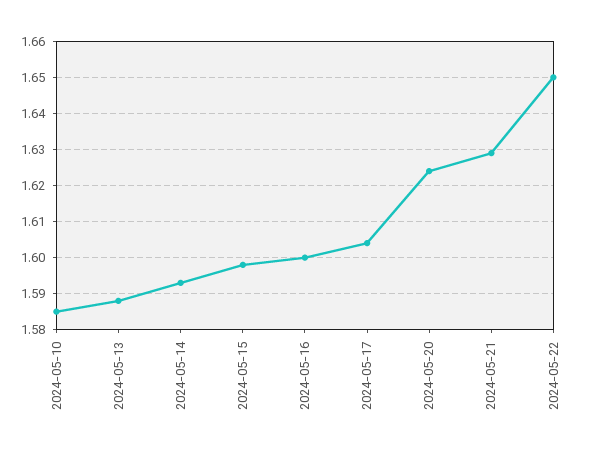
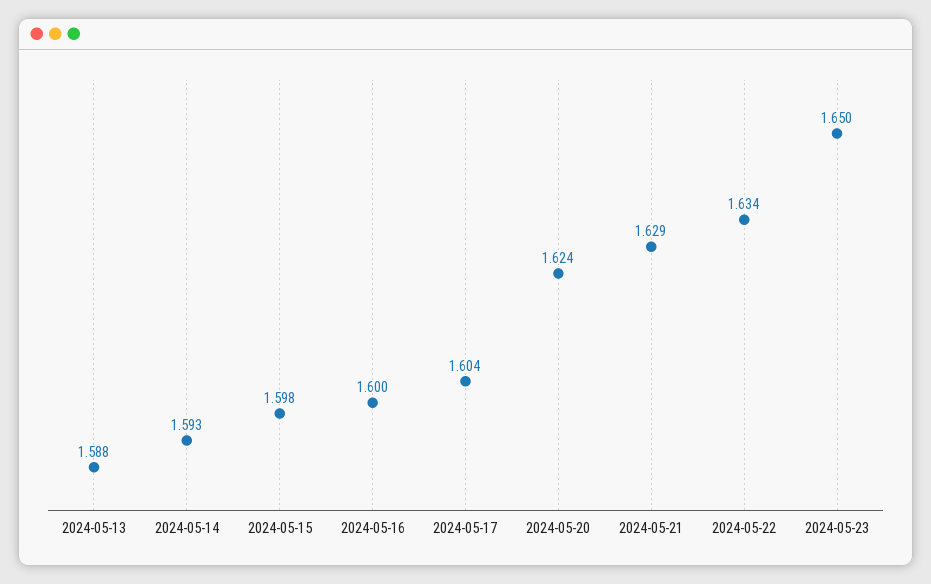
2024-05-10: 1.585 -> none
2024-05-22: 1.65 -> 1.634
2024-05-23: none -> 1.65

